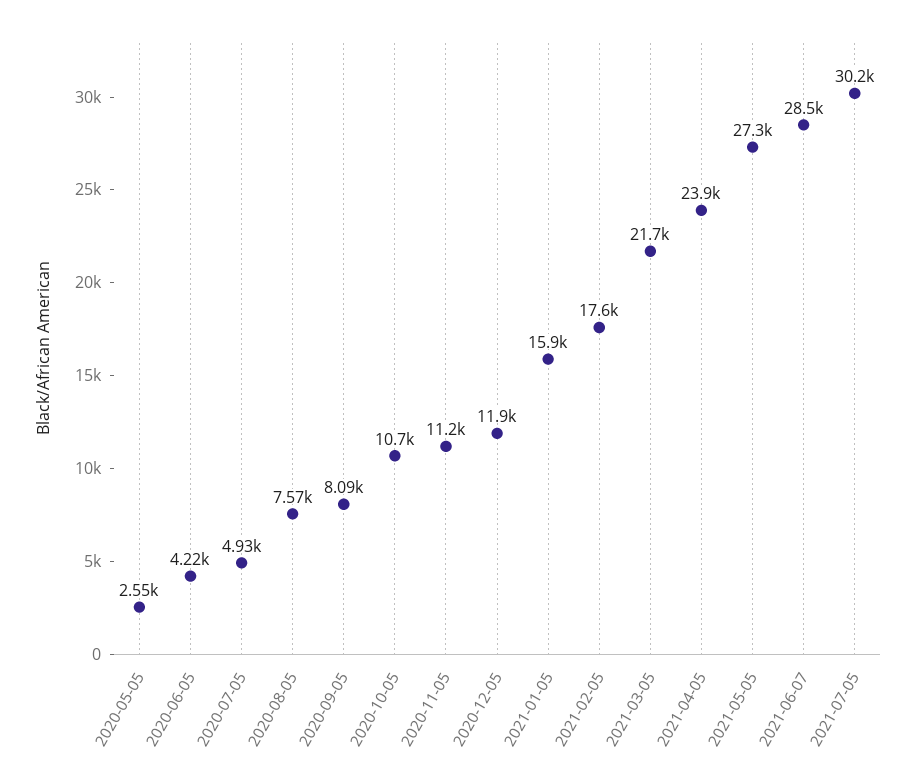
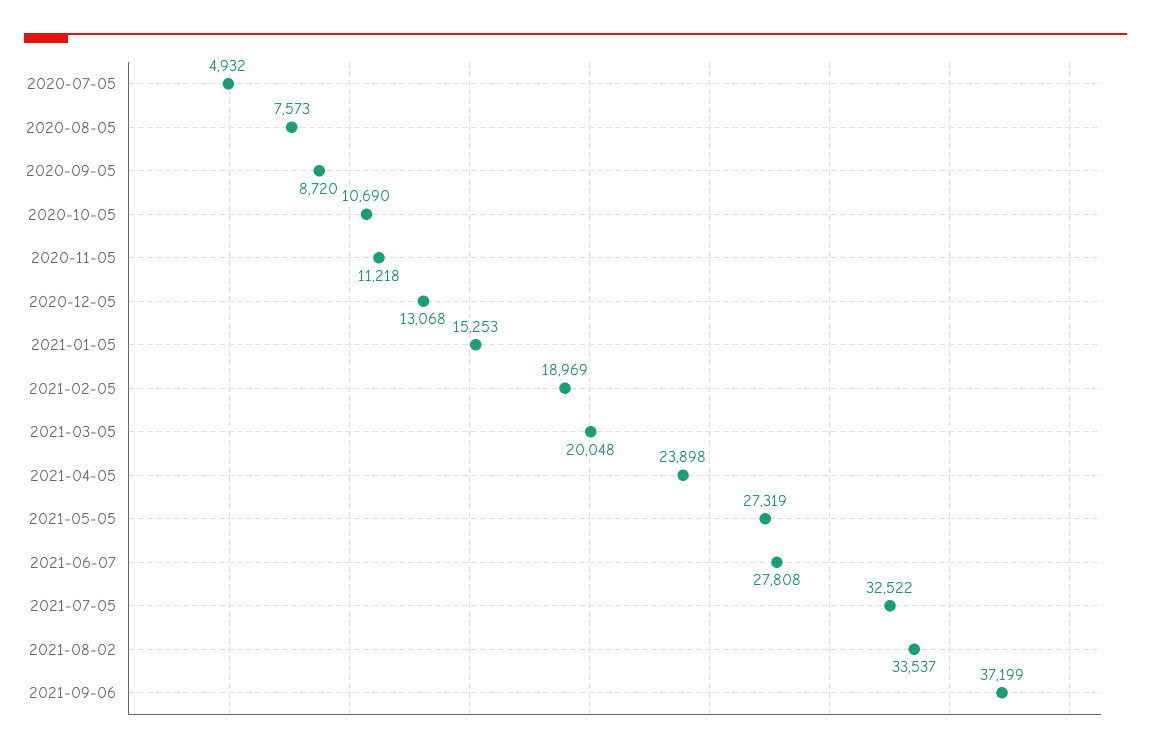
2020-05-05: 2550 -> none
2020-06-05: 4220 -> none
2020-09-05: 8090 -> 8720
2020-12-05: 11900 -> 13068
2021-01-05: 15900 -> 15253
2021-02-05: 17600 -> 18969
2021-03-05: 21700 -> 20048
2021-06-07: 28500 -> 27808
2021-07-05: 30200 -> 32522
2021-08-02: none -> 33537
2021-09-06: none -> 37199

